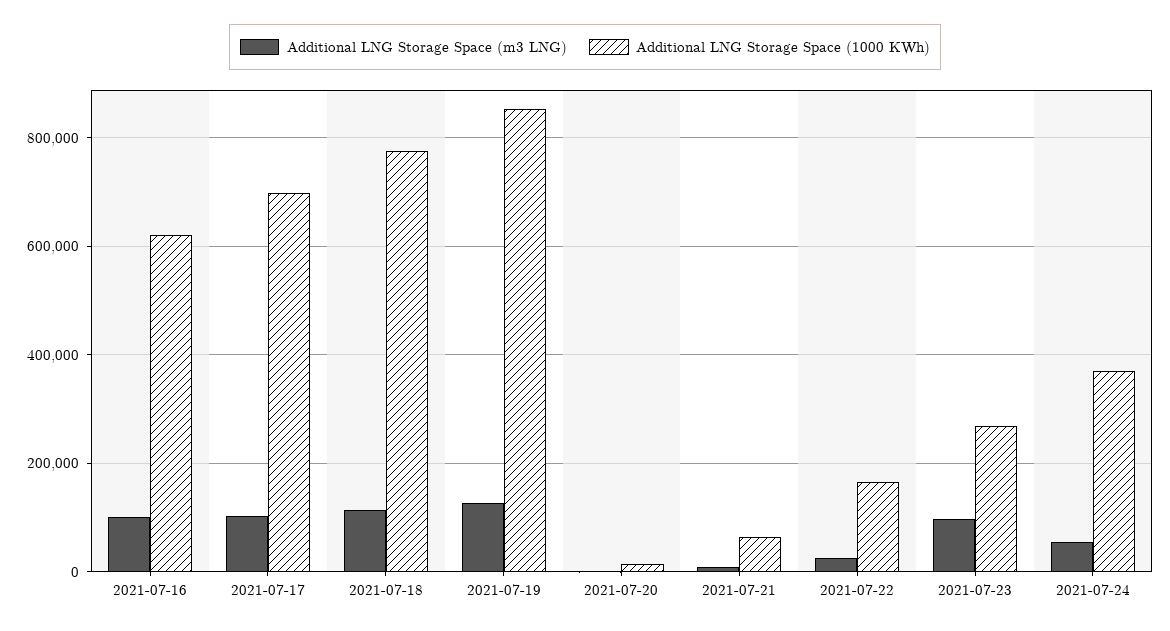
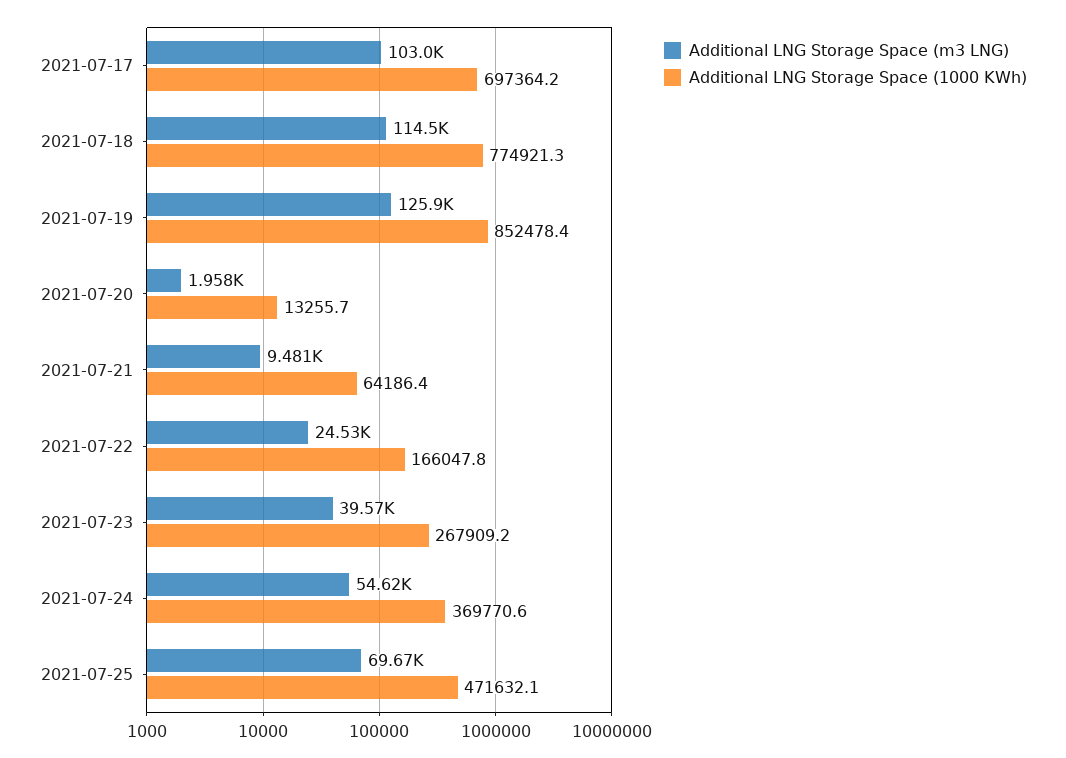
Additional LNG Storage Space (m3 LNG), 2021-07-16: 100000 -> none
Additional LNG Storage Space (1000 KWh), 2021-07-16: 620000 -> none
Additional LNG Storage Space (m3 LNG), 2021-07-23: 100000 -> 39570
Additional LNG Storage Space (m3 LNG), 2021-07-25: none -> 69670
Additional LNG Storage Space (1000 KWh), 2021-07-25: none -> 471632.1

